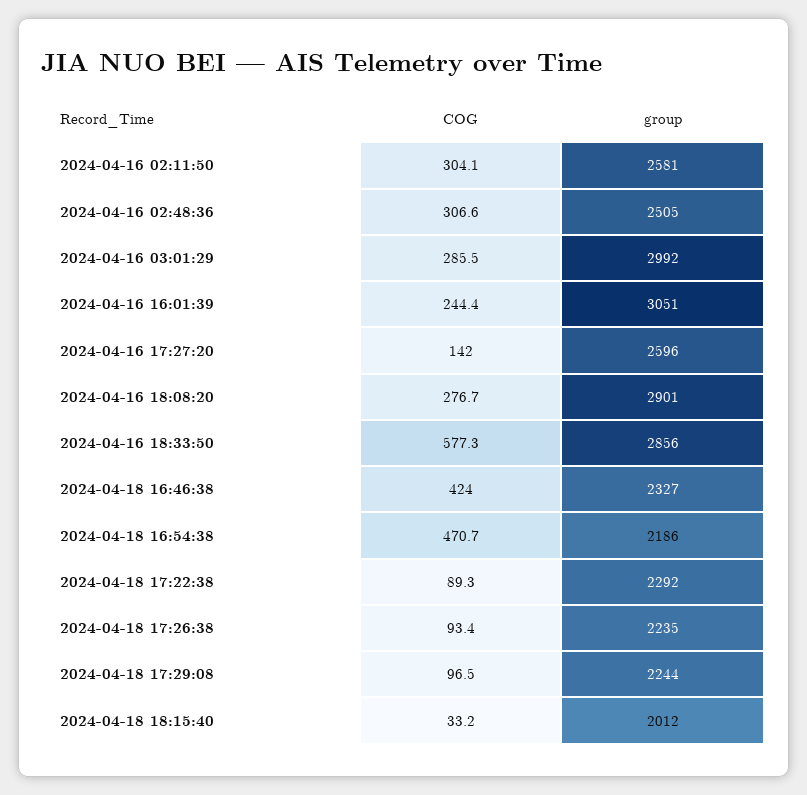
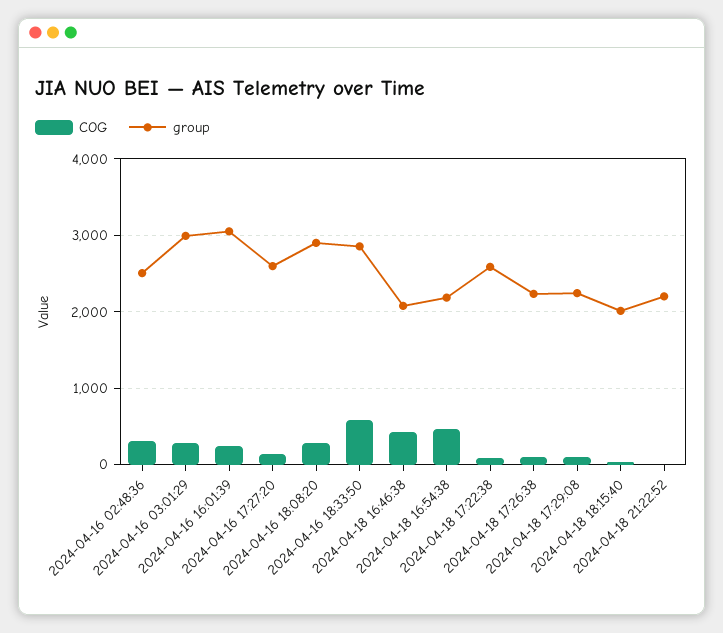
COG, 2024-04-16 02:11:50: 304.1 -> none
group, 2024-04-16 02:11:50: 2581 -> none
group, 2024-04-18 16:46:38: 2327 -> 2100
group, 2024-04-18 17:22:38: 2292 -> 2600
COG, 2024-04-18 21:22:52: none -> 0
group, 2024-04-18 21:22:52: none -> 2200

